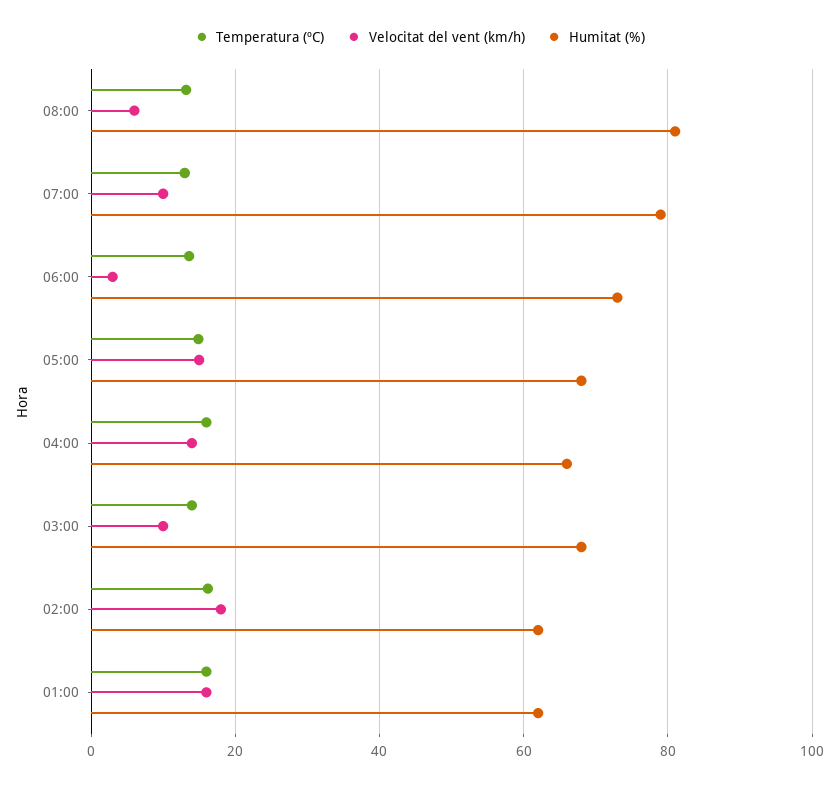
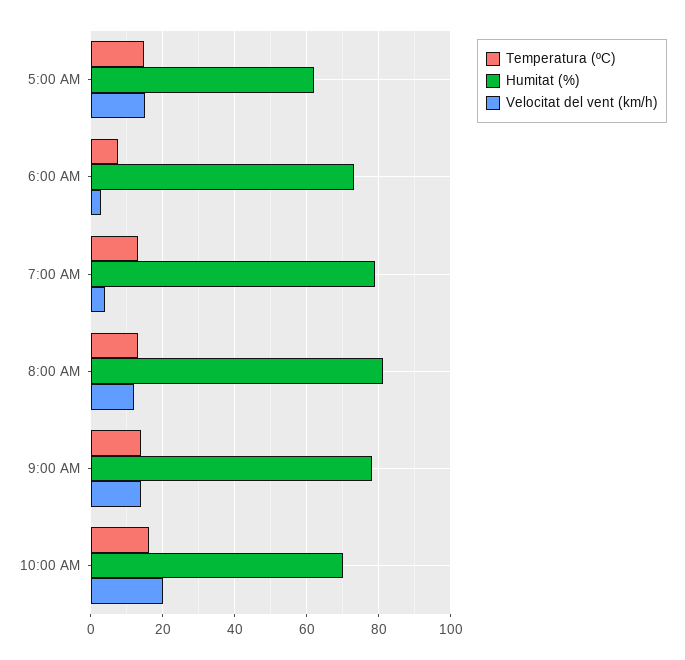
Velocitat del vent (km/h), 08:00: 6 -> 12
Velocitat del vent (km/h), 07:00: 10 -> 4
Temperatura (ºC), 06:00: 14 -> 8
Humitat (%), 05:00: 68 -> 62
Temperatura (ºC), 04:00: 16 -> none
Velocitat del vent (km/h), 04:00: 14 -> none
Humitat (%), 04:00: 66 -> none
Temperatura (ºC), 03:00: 14 -> none
Velocitat del vent (km/h), 03:00: 10 -> none
Humitat (%), 03:00: 68 -> none
Temperatura (ºC), 02:00: 16 -> none
Velocitat del vent (km/h), 02:00: 18 -> none
Humitat (%), 02:00: 62 -> none
Temperatura (ºC), 01:00: 16 -> none
Velocitat del vent (km/h), 01:00: 16 -> none
Humitat (%), 01:00: 62 -> none
Temperatura (ºC), 9:00 AM: none -> 14
Humitat (%), 9:00 AM: none -> 78
Velocitat del vent (km/h), 9:00 AM: none -> 14
Temperatura (ºC), 10:00 AM: none -> 16
Humitat (%), 10:00 AM: none -> 70
Velocitat del vent (km/h), 10:00 AM: none -> 20

